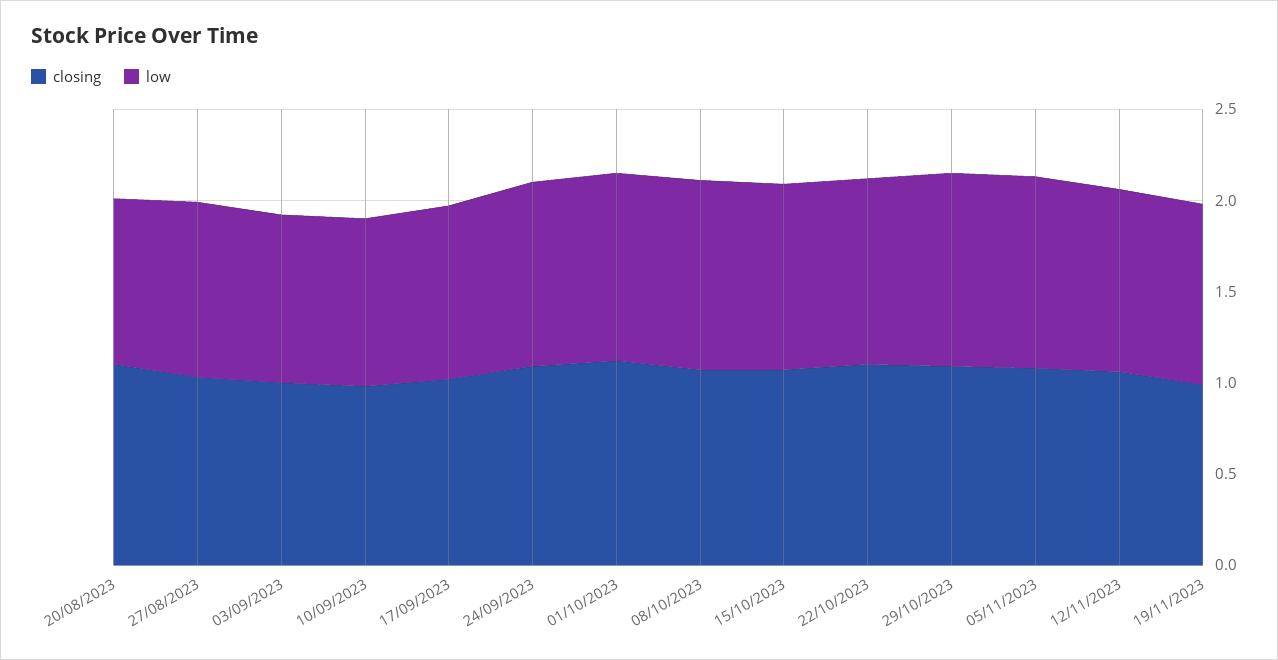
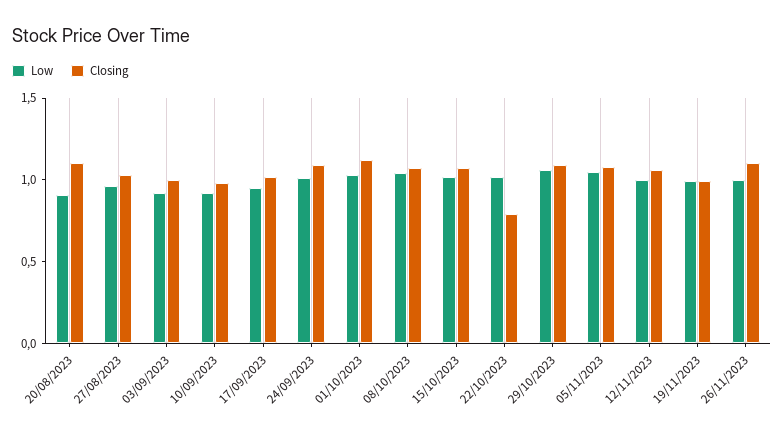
closing, 22/10/2023: 1.1 -> 0.8
low, 26/11/2023: none -> 1
closing, 26/11/2023: none -> 1.1

